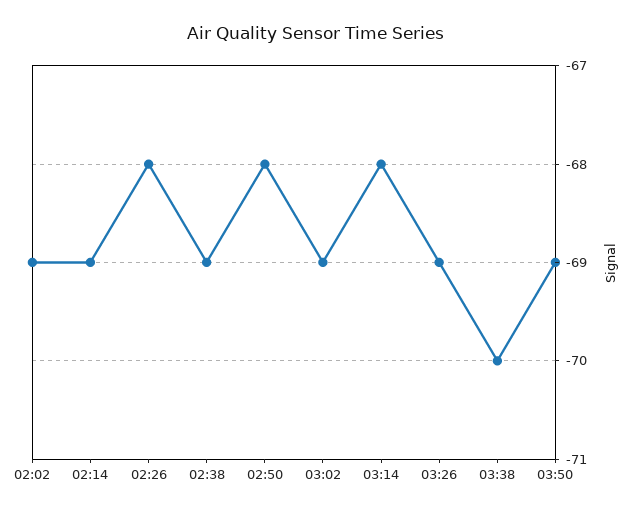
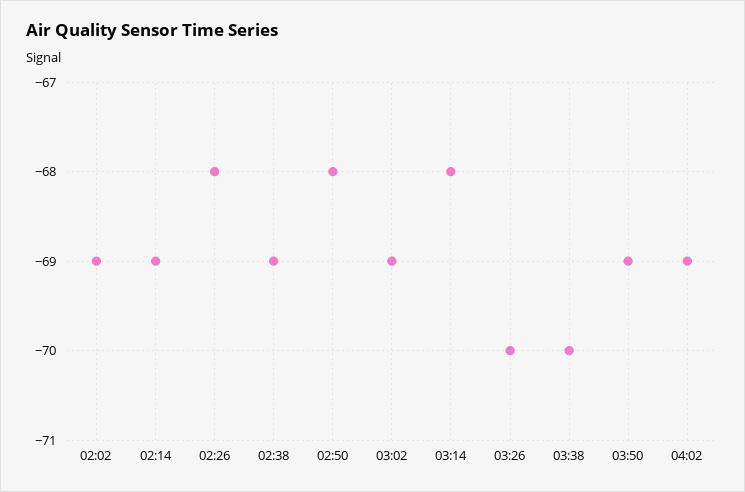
03:26: -69 -> -70
04:02: none -> -69

